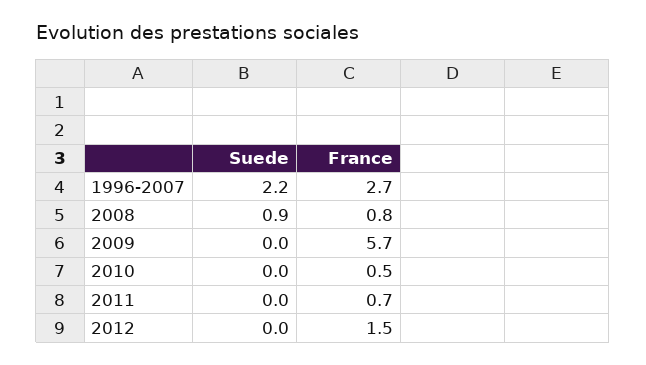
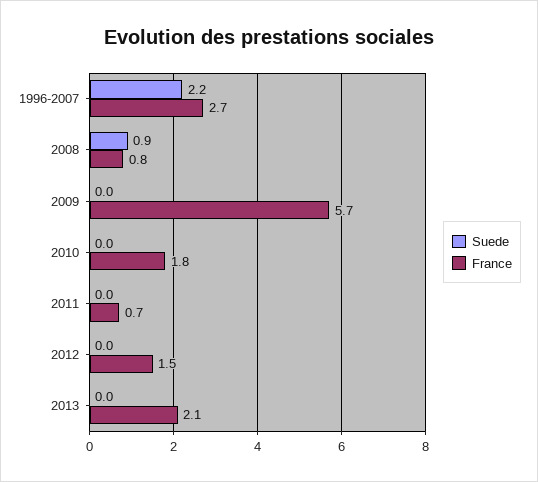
France, 2010: 0.5 -> 1.8
Suede, 2013: none -> 0
France, 2013: none -> 2.1

